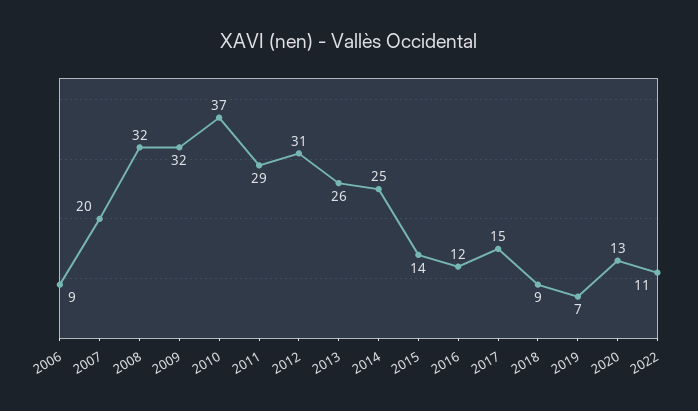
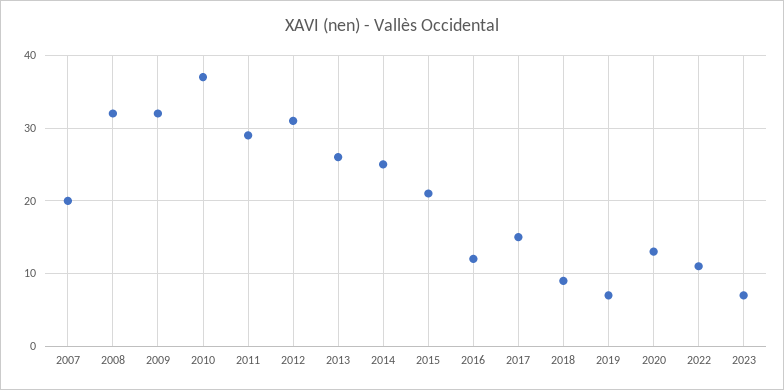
2006: 9 -> none
2015: 14 -> 21
2023: none -> 7

